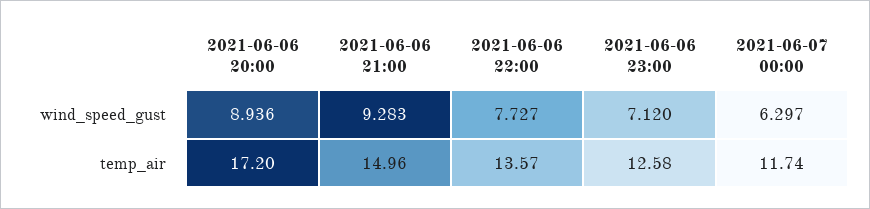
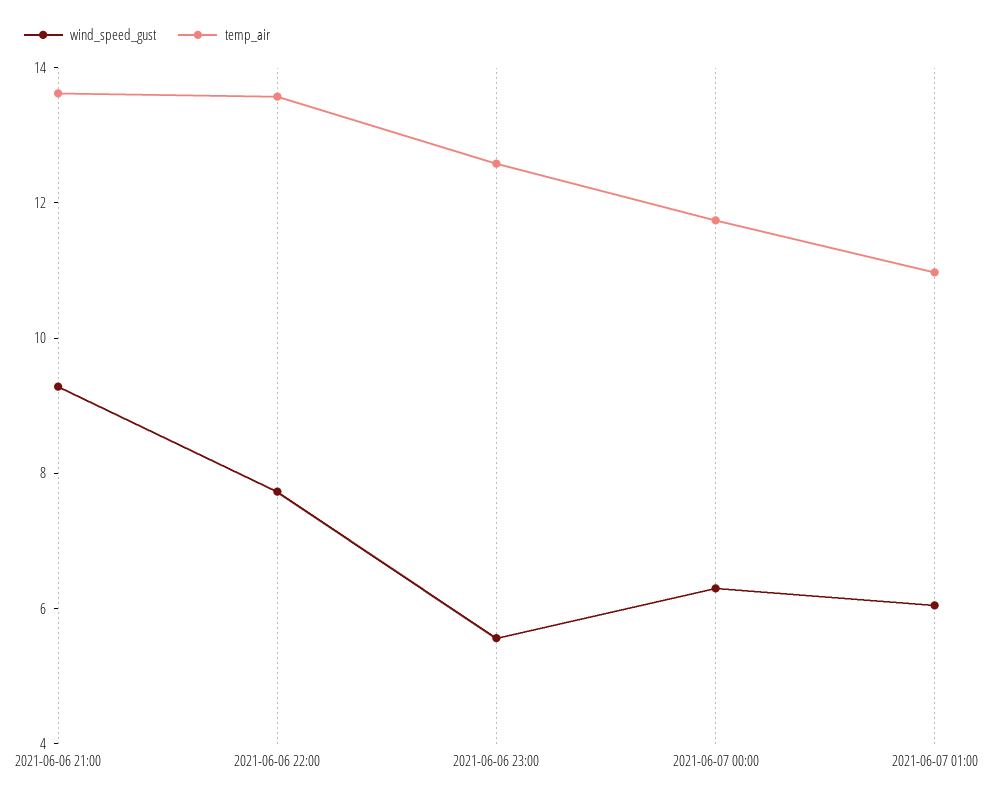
wind_speed_gust, 2021-06-06 20:00: 8.936 -> none
wind_speed_gust, 2021-06-06 23:00: 7.12 -> 5.5
temp_air, 2021-06-06 20:00: 17.2 -> none
temp_air, 2021-06-06 21:00: 14.96 -> 13.5
wind_speed_gust, 2021-06-07 01:00: none -> 6
temp_air, 2021-06-07 01:00: none -> 11

